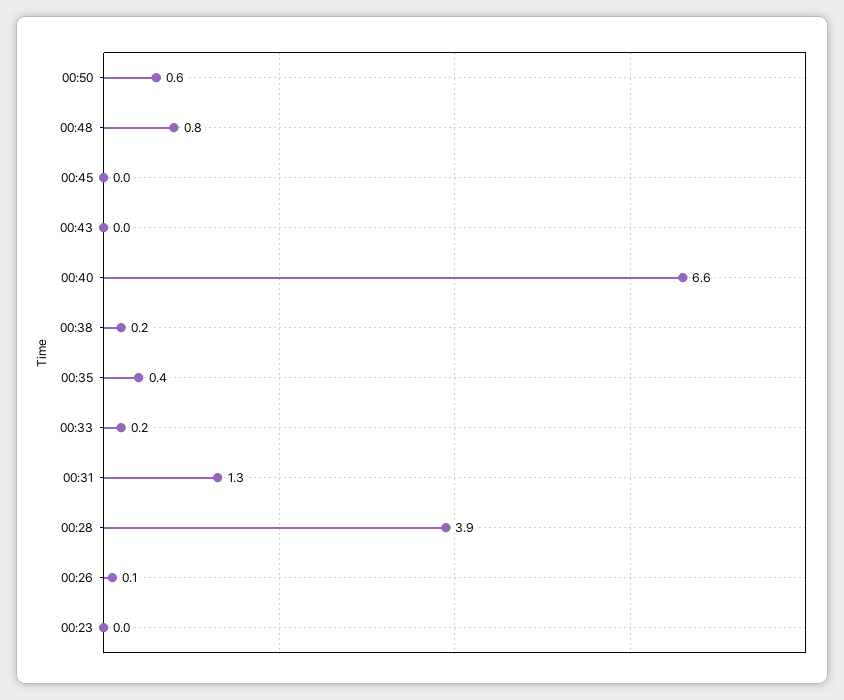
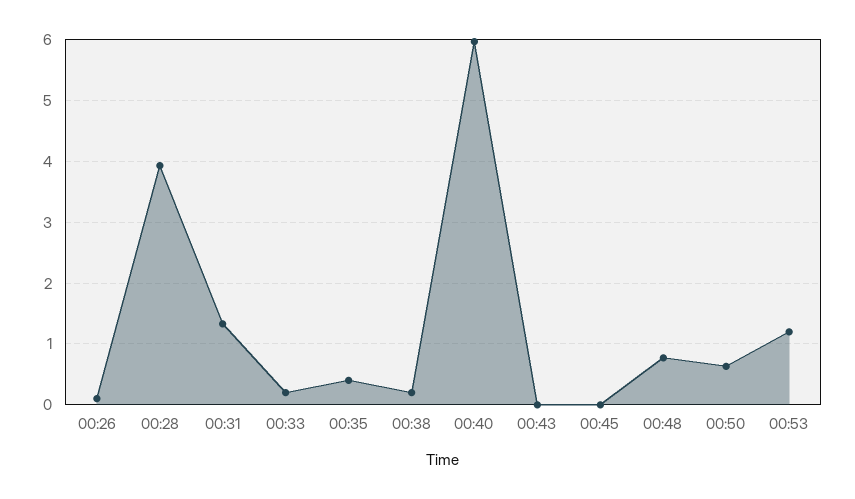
00:40: 6.6 -> 6
00:23: 0 -> none
00:53: none -> 1.2

